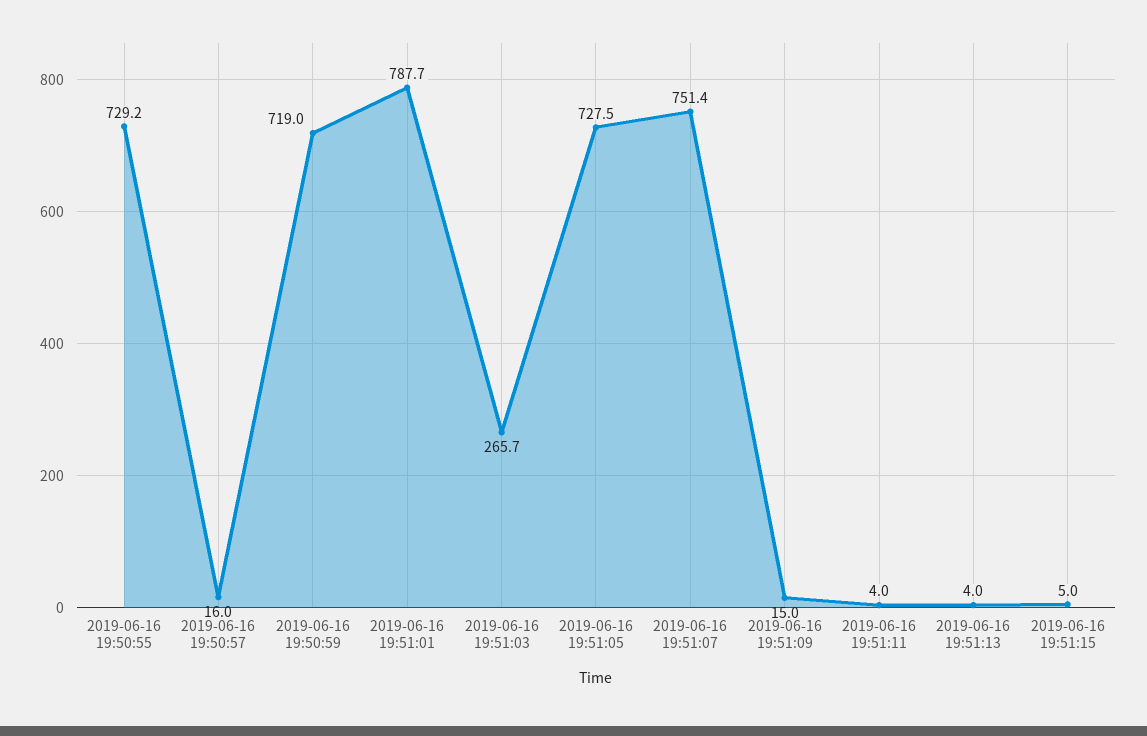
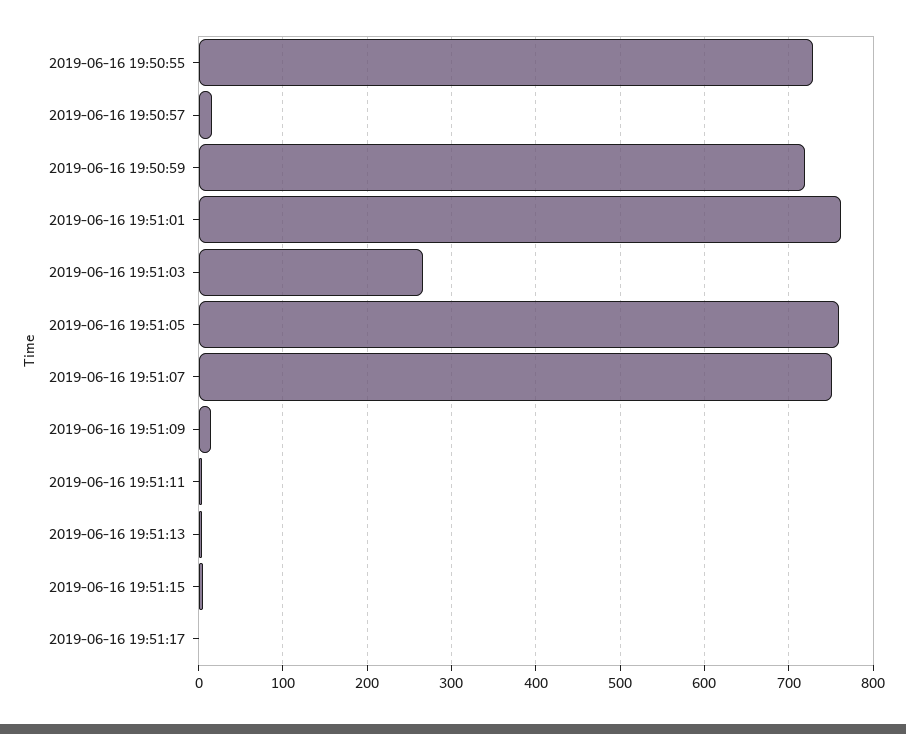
2019-06-16 19:51:01: 787.7 -> 760
2019-06-16 19:51:05: 727.5 -> 760
2019-06-16 19:51:17: none -> 0

